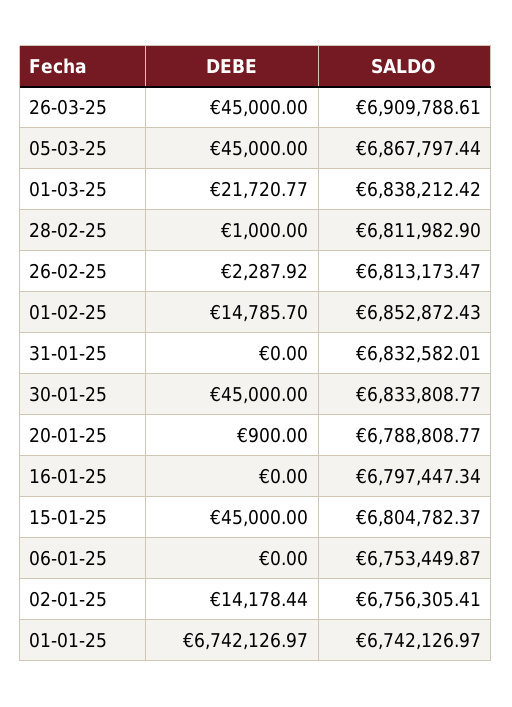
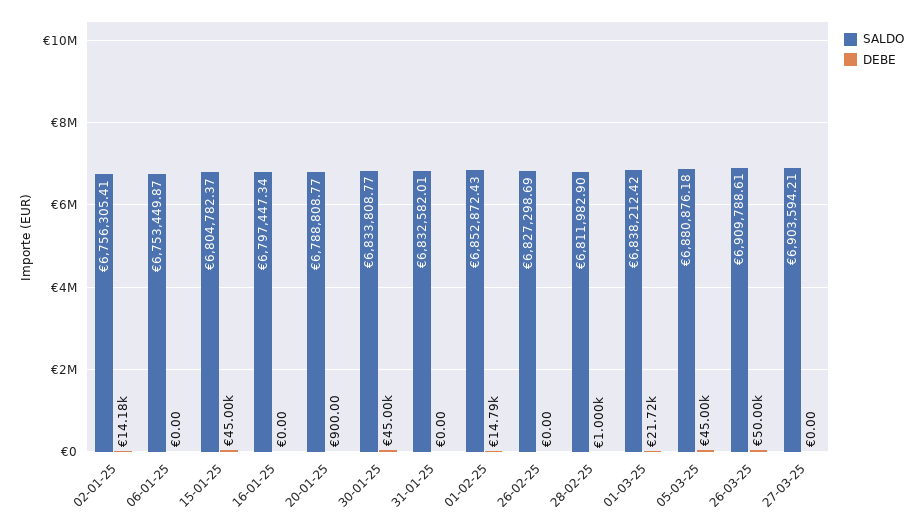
DEBE, 26-03-25: 45000 -> 50000
SALDO, 05-03-25: 6867797.44 -> 6880876.18
DEBE, 26-02-25: 2287.92 -> 0
SALDO, 26-02-25: 6813173.47 -> 6827298.69
DEBE, 01-01-25: 6742126.97 -> none
SALDO, 01-01-25: 6742126.97 -> none
SALDO, 27-03-25: none -> 6903594.21
DEBE, 27-03-25: none -> 0

